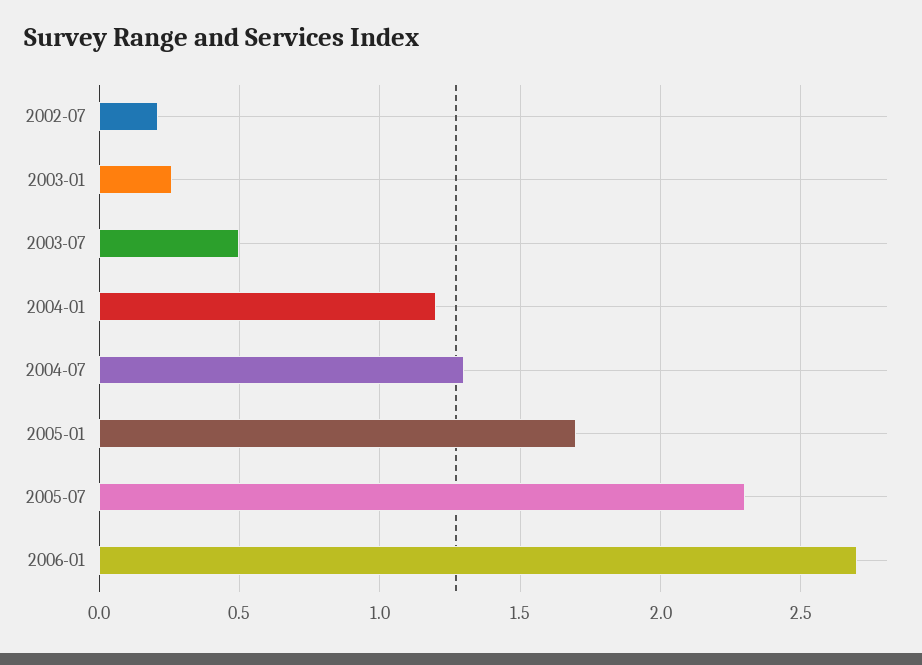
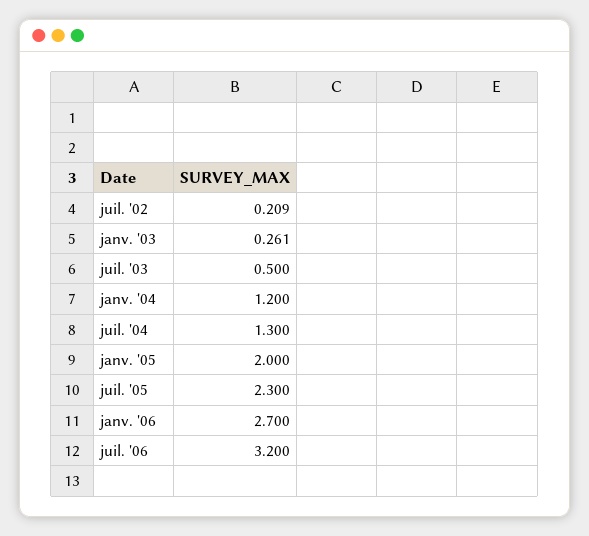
2005-01: 1.7 -> 2
juil. '06: none -> 3.2

